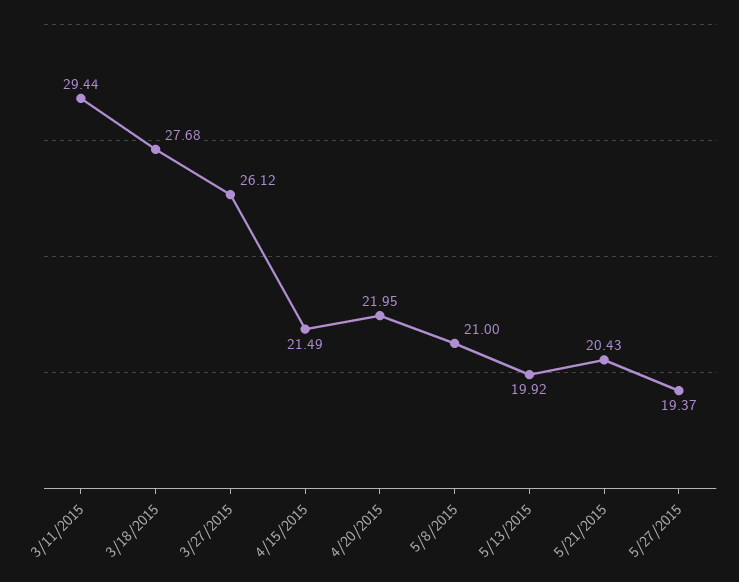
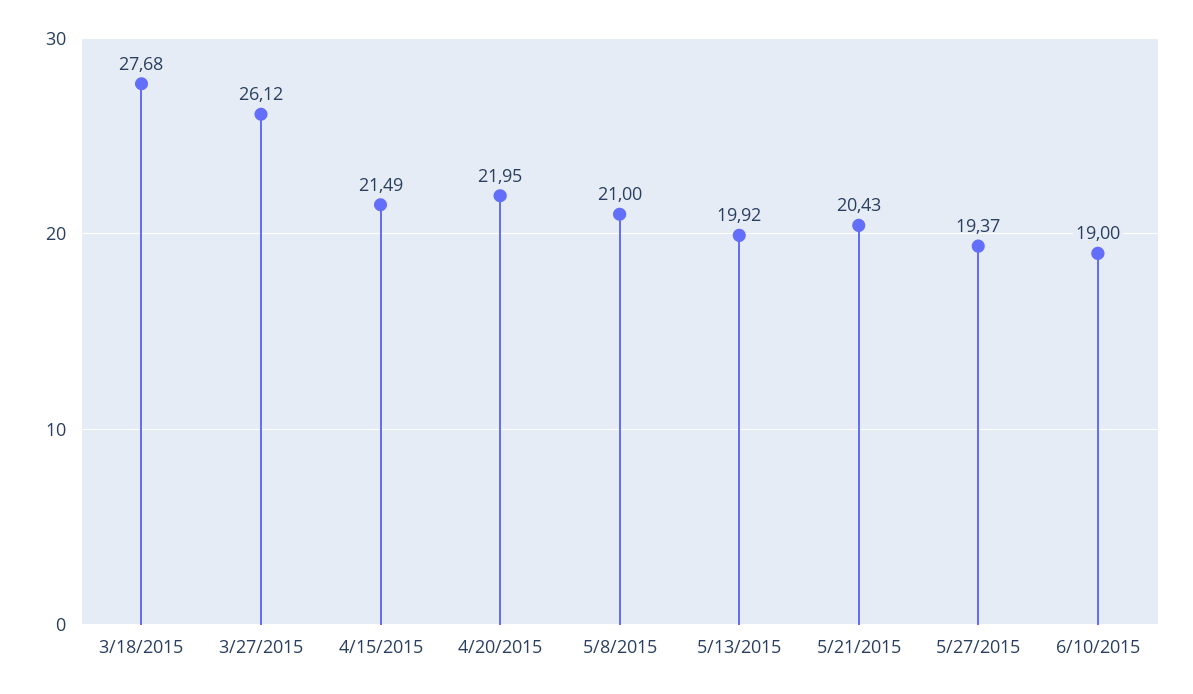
3/11/2015: 29.44 -> none
6/10/2015: none -> 19

